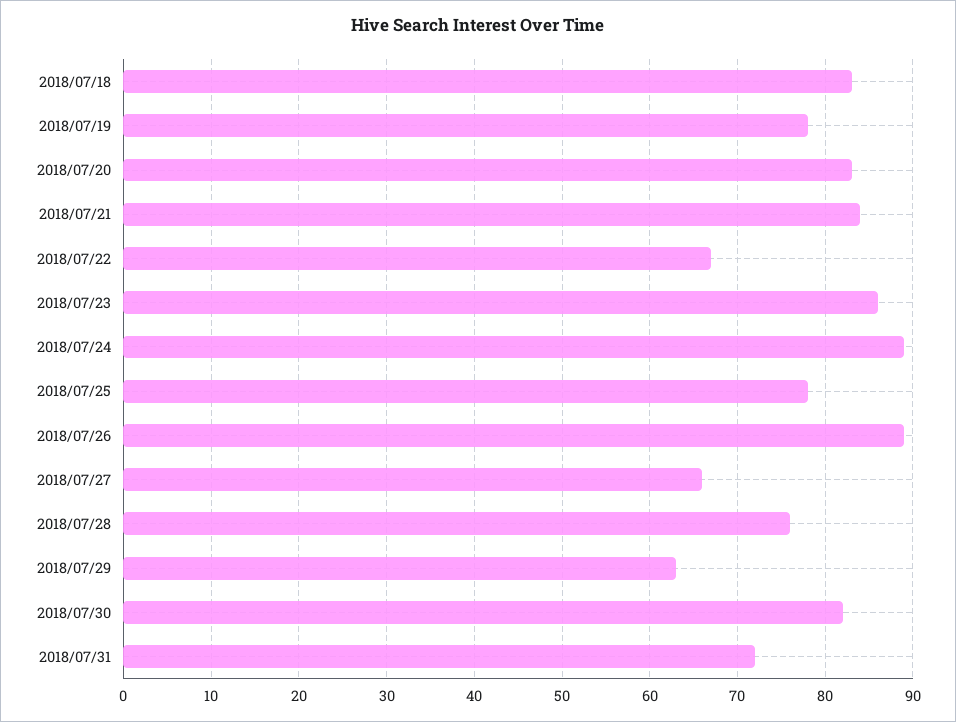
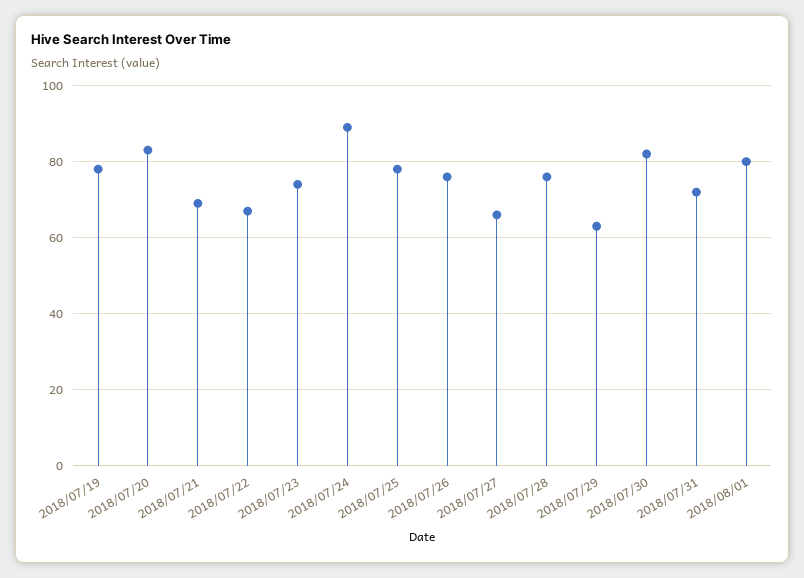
2018/07/18: 83 -> none
2018/07/21: 84 -> 70
2018/07/23: 86 -> 75
2018/07/26: 89 -> 75
2018/08/01: none -> 80

